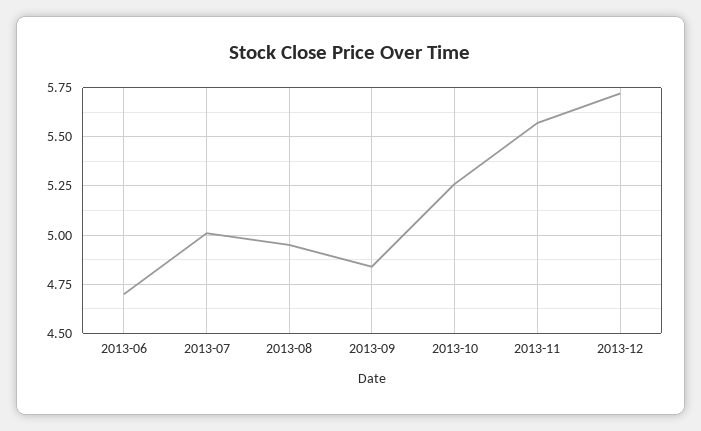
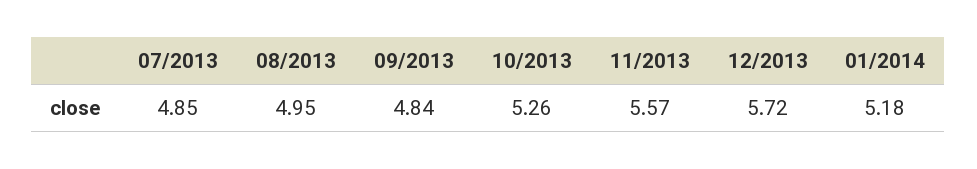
2013-06: 4.7 -> none
2013-07: 5 -> 4.85
01/2014: none -> 5.18

